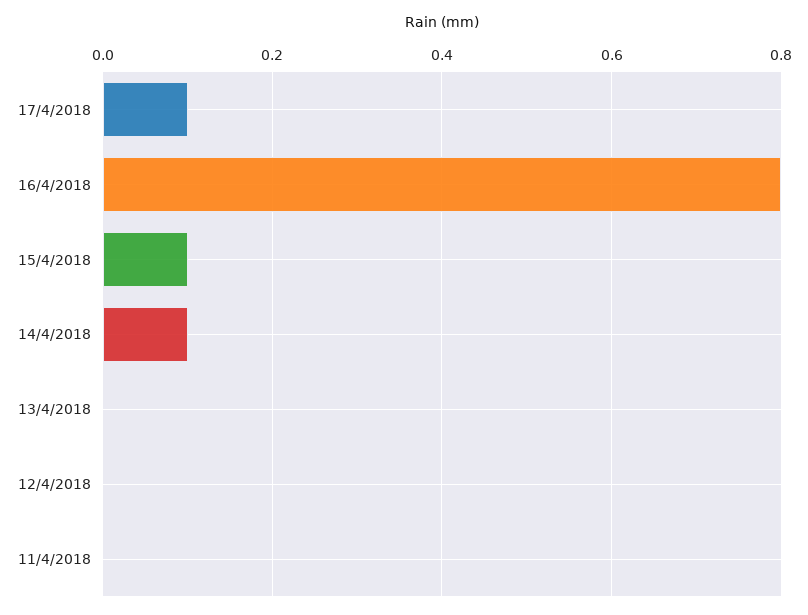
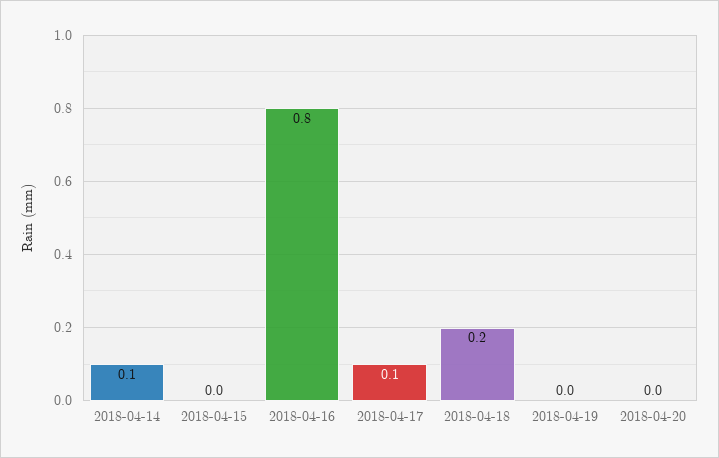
15/4/2018: 0.1 -> 0
13/4/2018: 0 -> none
12/4/2018: 0 -> none
11/4/2018: 0 -> none
2018-04-18: none -> 0.2
2018-04-19: none -> 0
2018-04-20: none -> 0

